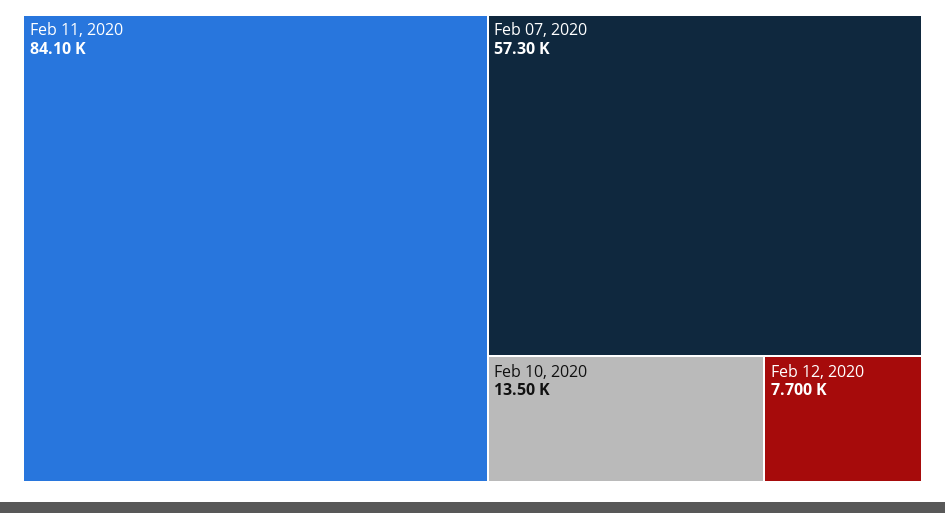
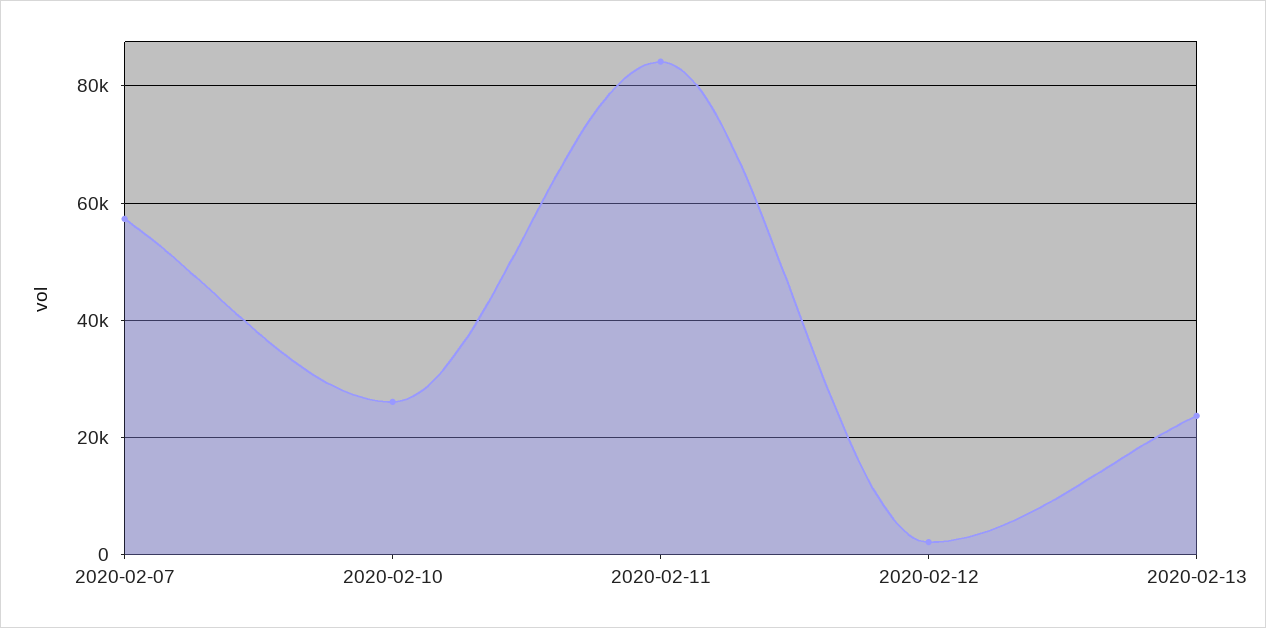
Feb 10, 2020: 13500 -> 26000
Feb 12, 2020: 7700 -> 2000
2020-02-13: none -> 24000

